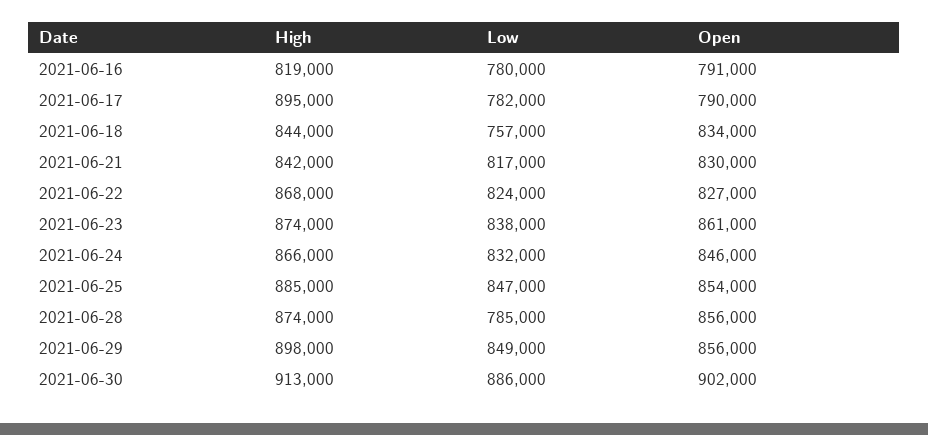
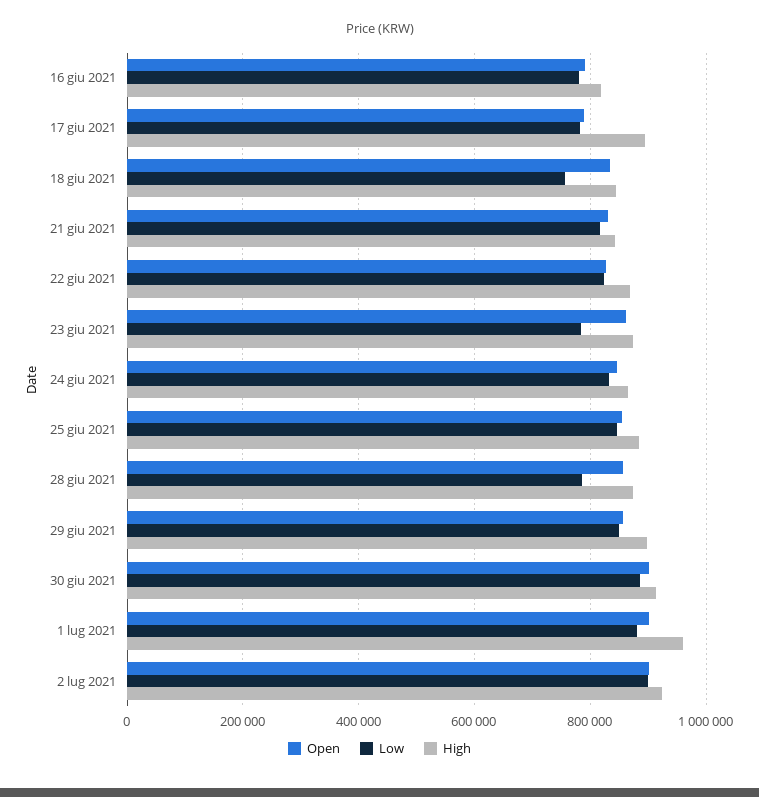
Low, 2021-06-23: 838000 -> 780000
Open, 1 lug 2021: none -> 900000
Low, 1 lug 2021: none -> 880000
High, 1 lug 2021: none -> 960000
Open, 2 lug 2021: none -> 900000
Low, 2 lug 2021: none -> 900000
High, 2 lug 2021: none -> 920000

